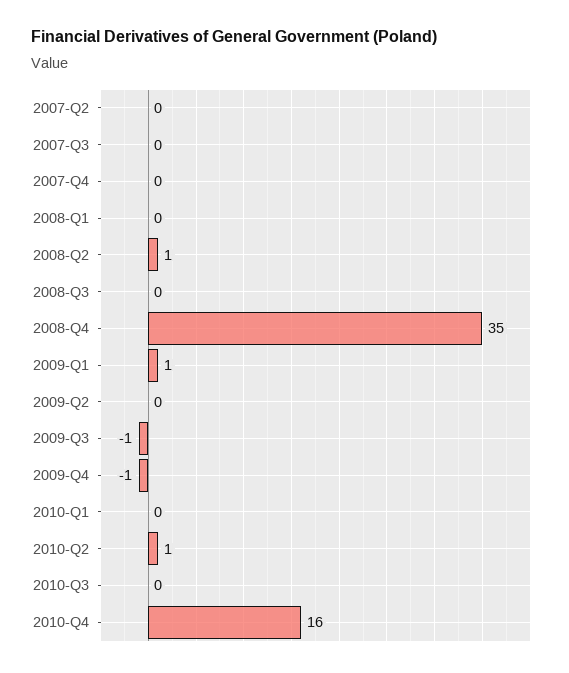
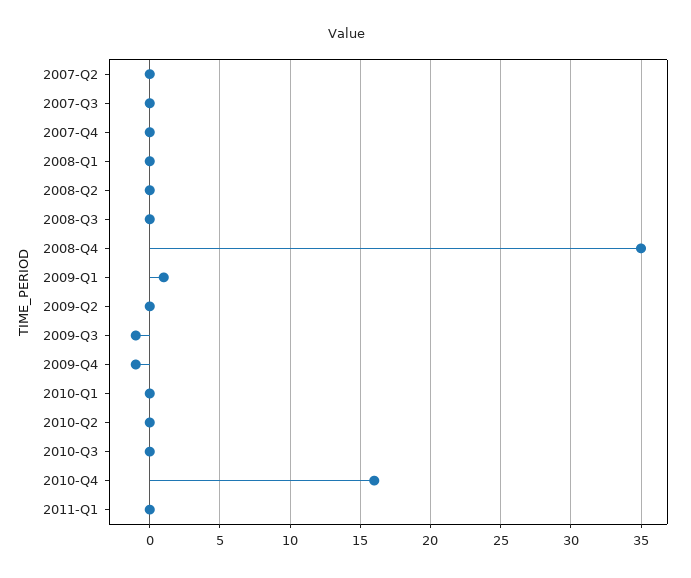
2008-Q2: 1 -> 0
2010-Q2: 1 -> 0
2011-Q1: none -> 0

